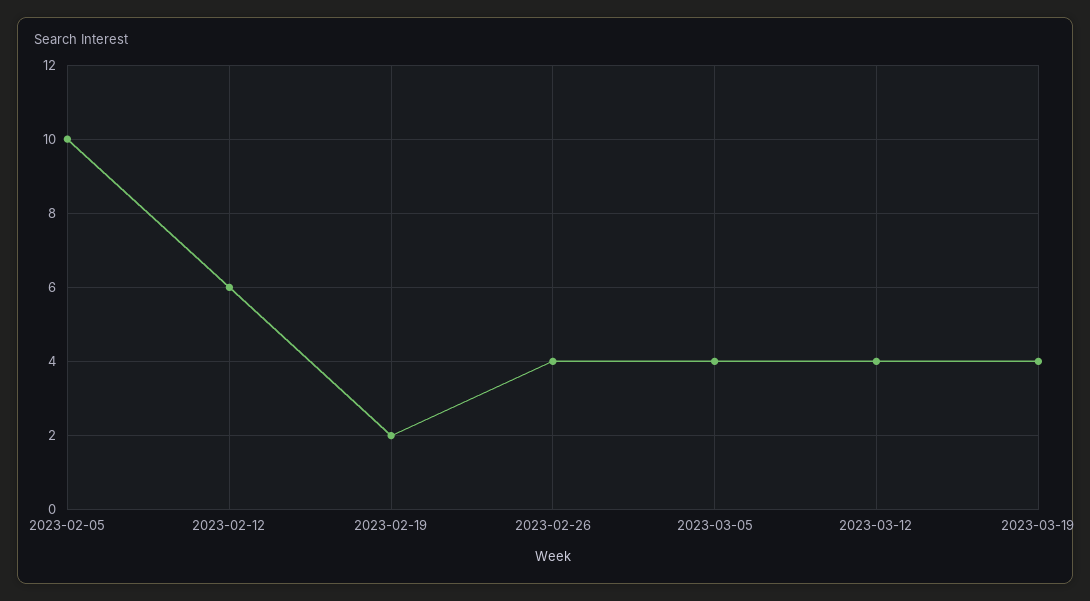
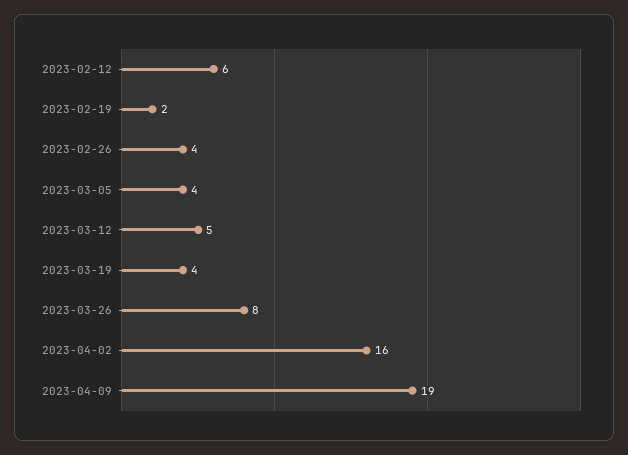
2023-02-05: 10 -> none
2023-03-12: 4 -> 5
2023-03-26: none -> 8
2023-04-02: none -> 16
2023-04-09: none -> 19

